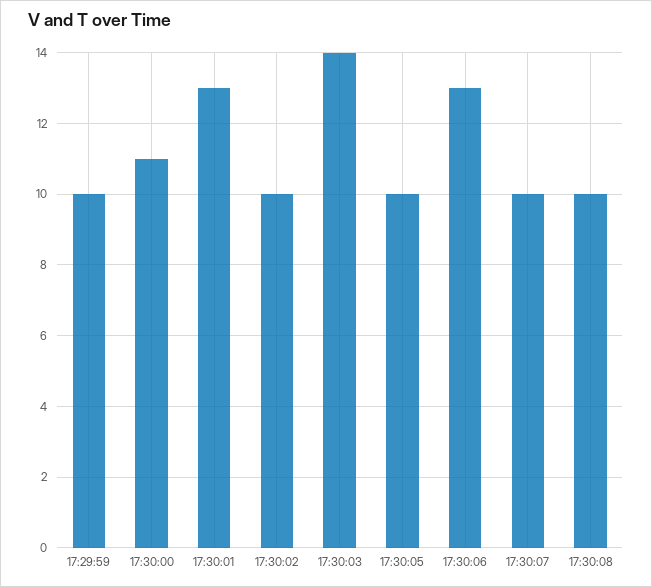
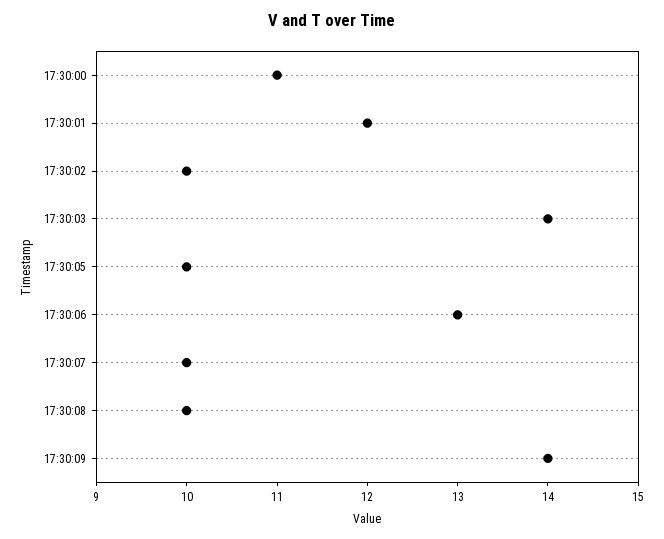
17:29:59: 10 -> none
17:30:01: 13 -> 12
17:30:09: none -> 14

